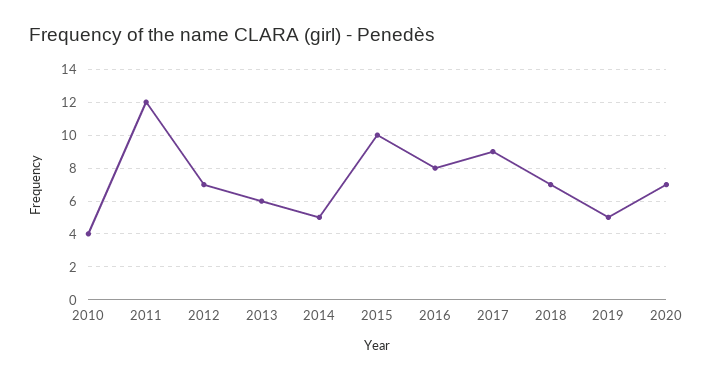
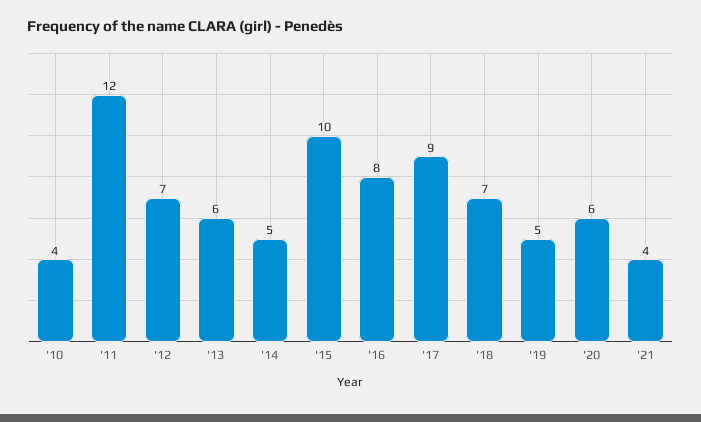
2020: 7 -> 6
'21: none -> 4

